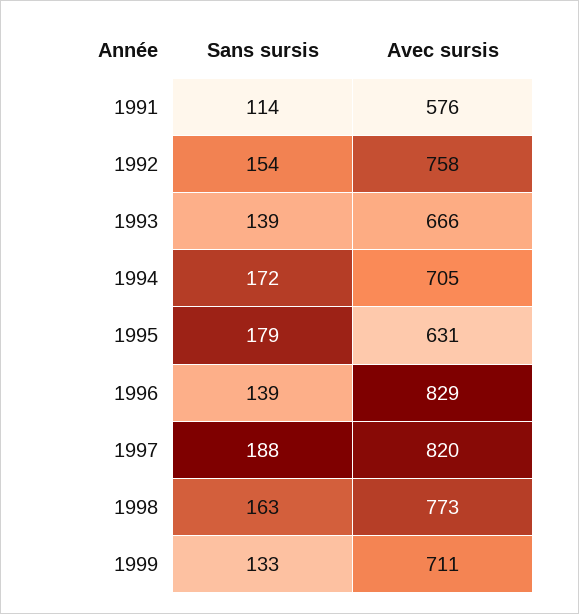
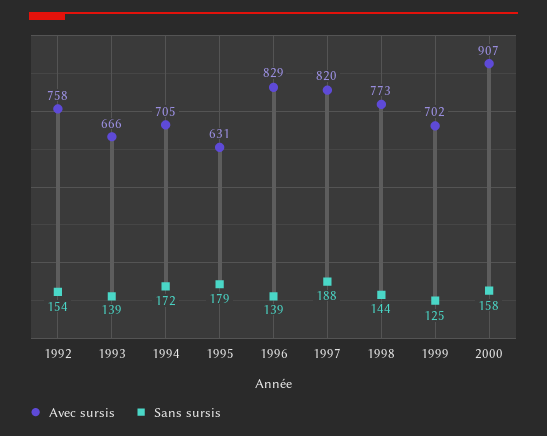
Sans sursis, 1991: 114 -> none
Avec sursis, 1991: 576 -> none
Sans sursis, 1998: 163 -> 144
Sans sursis, 1999: 133 -> 125
Avec sursis, 1999: 711 -> 702
Avec sursis, 2000: none -> 907
Sans sursis, 2000: none -> 158

